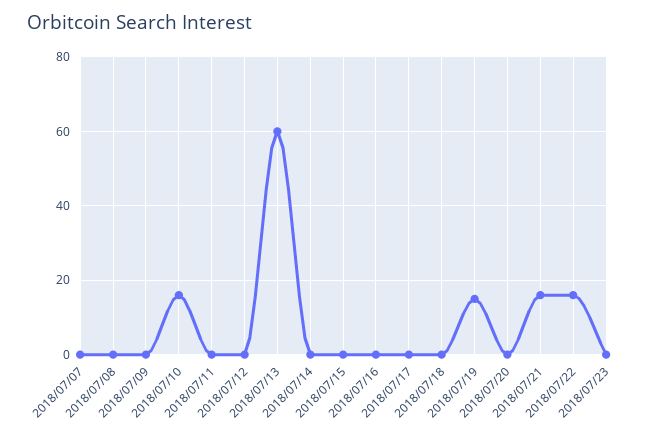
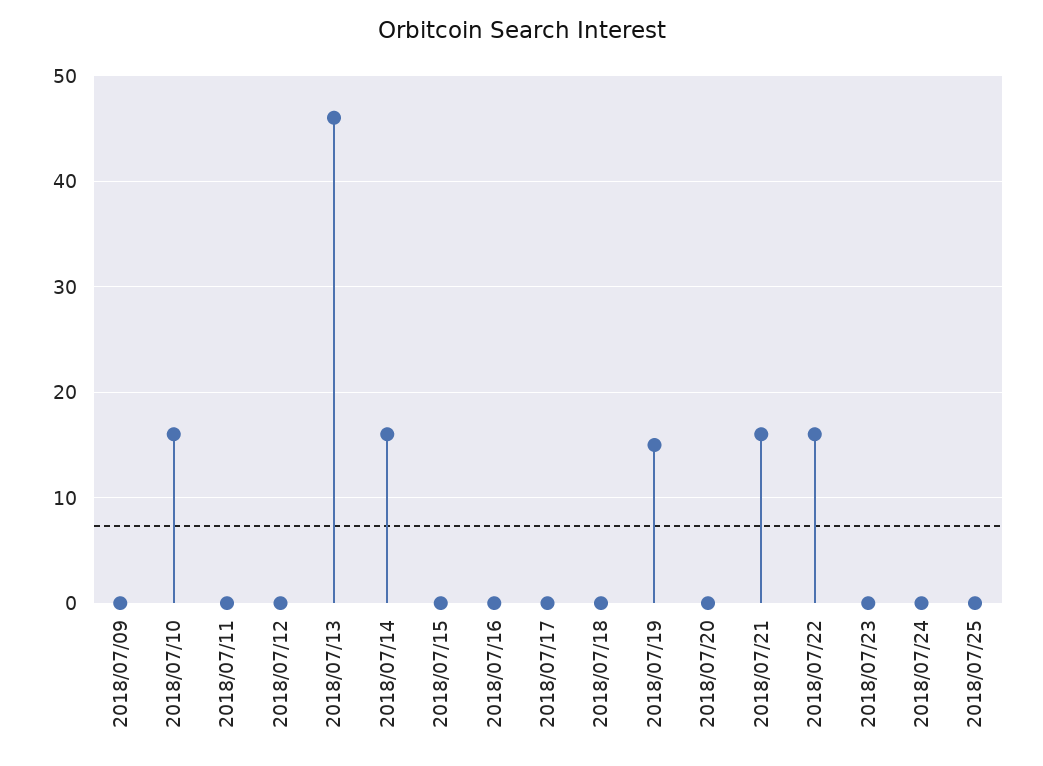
2018/07/07: 0 -> none
2018/07/08: 0 -> none
2018/07/13: 60 -> 46
2018/07/14: 0 -> 16
2018/07/24: none -> 0
2018/07/25: none -> 0

